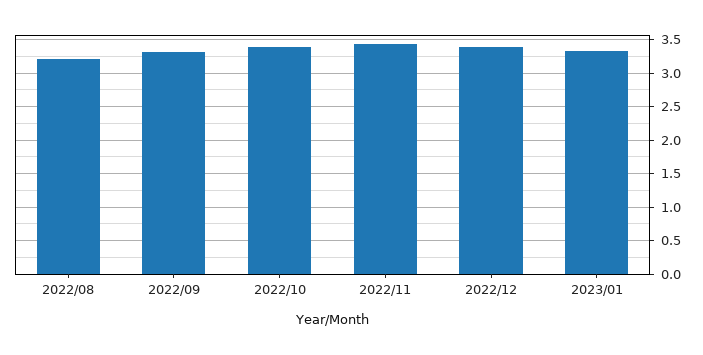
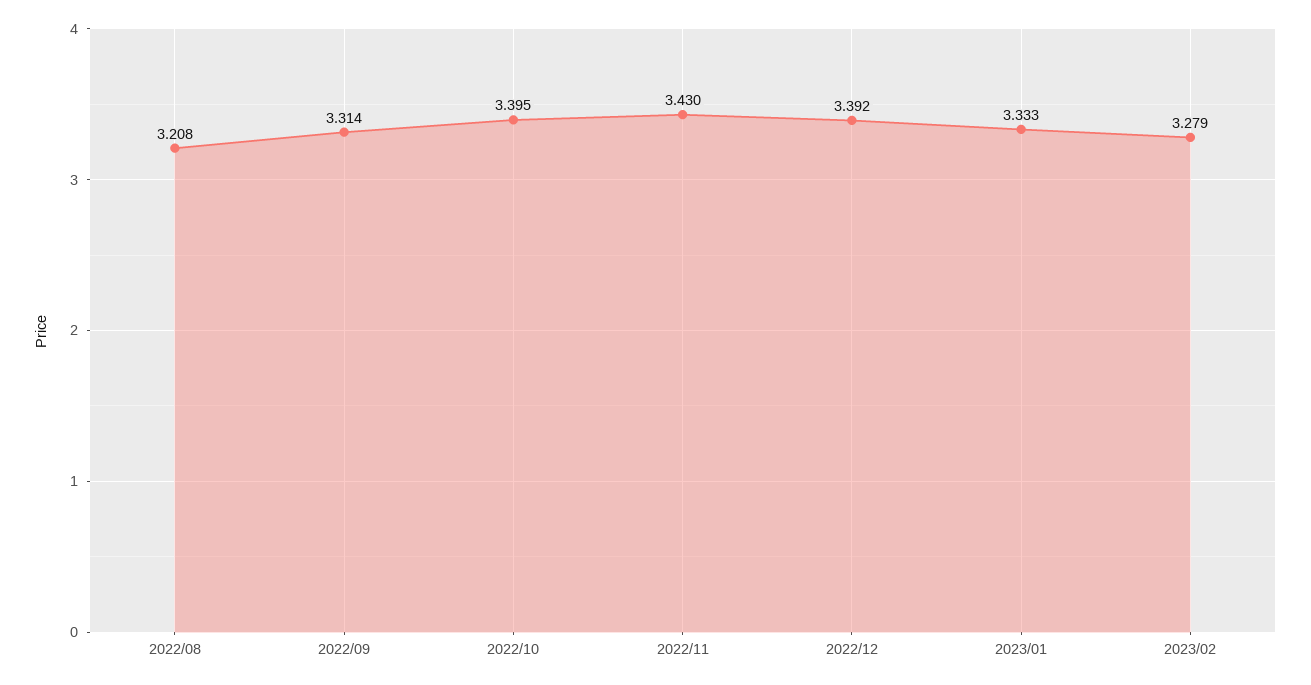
2023/02: none -> 3.279

